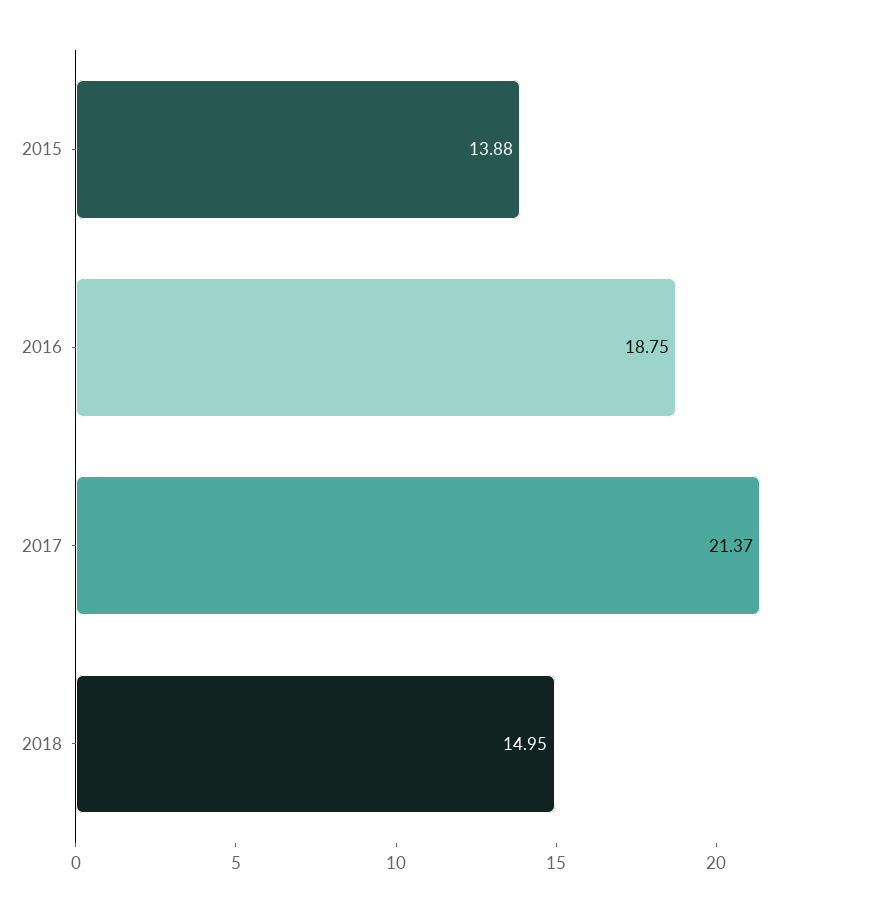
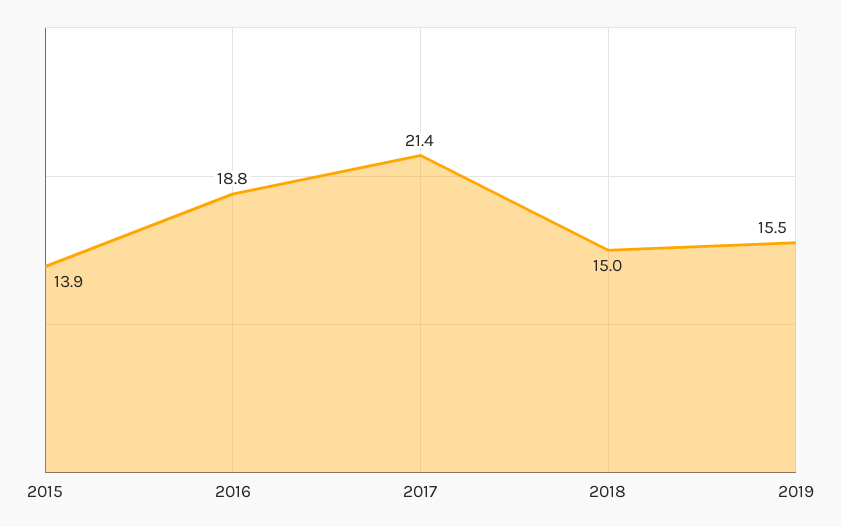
2019: none -> 15.5

